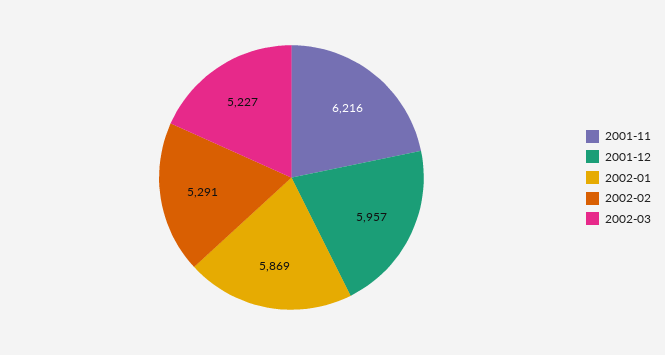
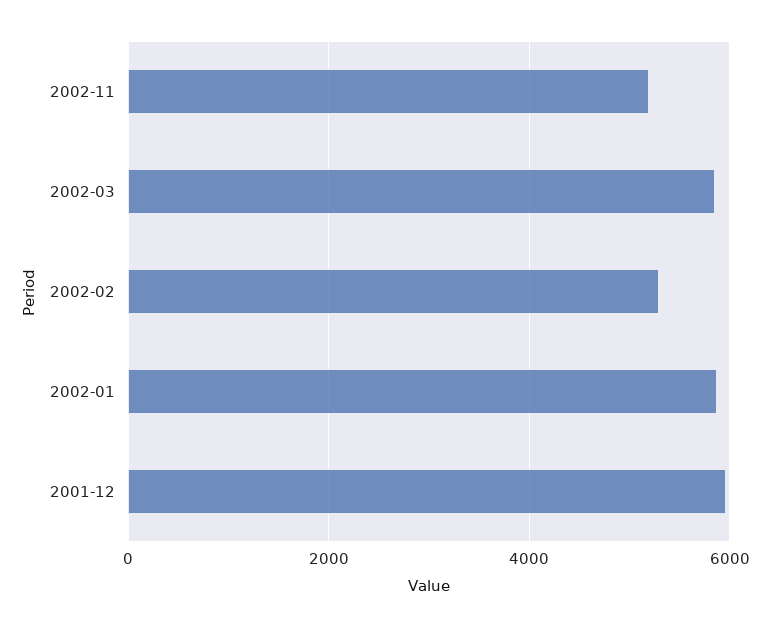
2001-11: 6216 -> none
2002-03: 5227 -> 5800
2002-11: none -> 5200

